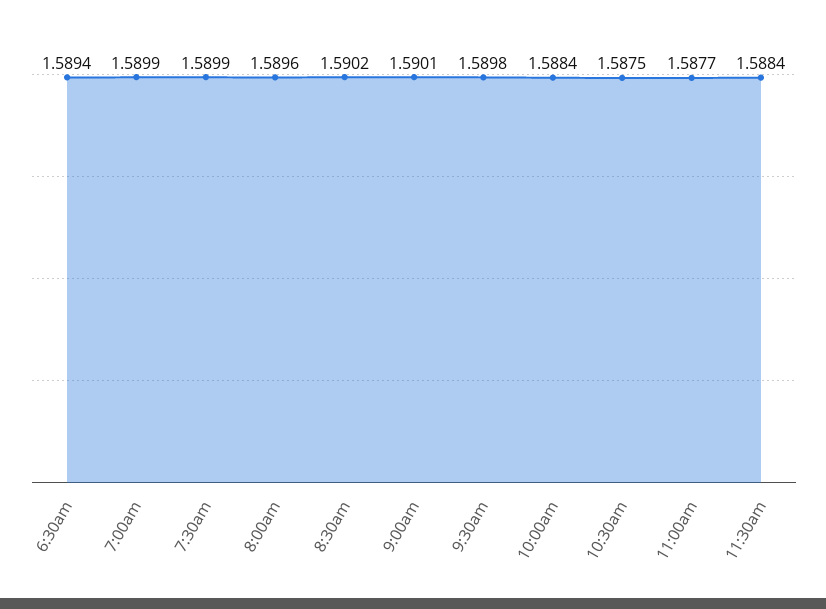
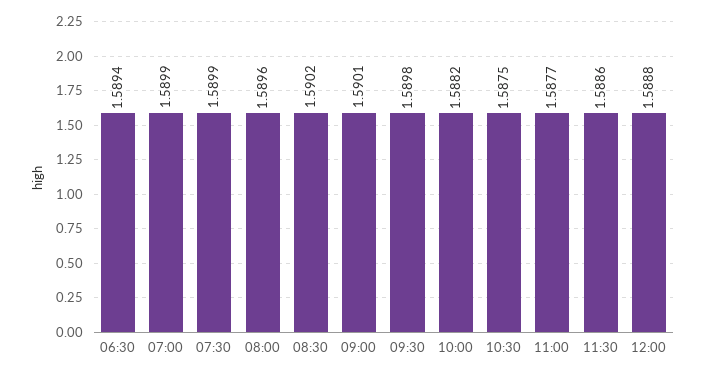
10:00am: 1.5884 -> 1.5882
11:30am: 1.5884 -> 1.5886
12:00: none -> 1.5888

